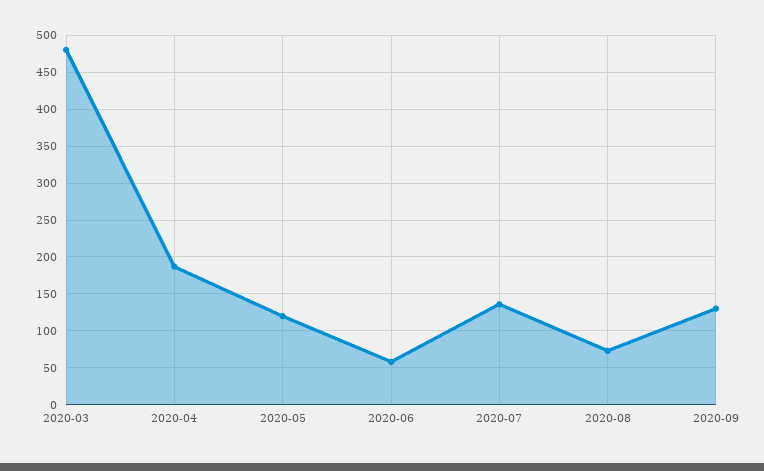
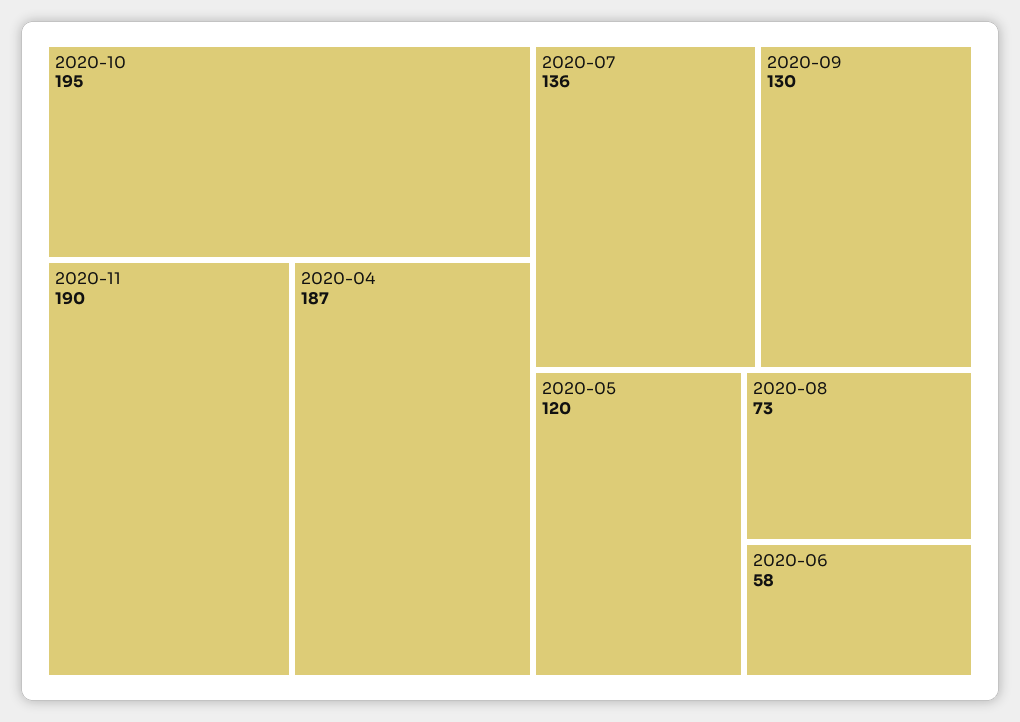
2020-03: 480 -> none
2020-10: none -> 195
2020-11: none -> 190

